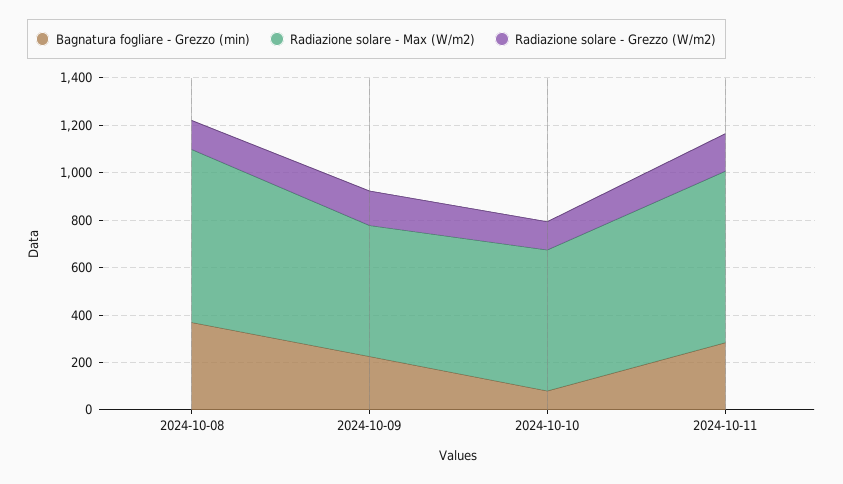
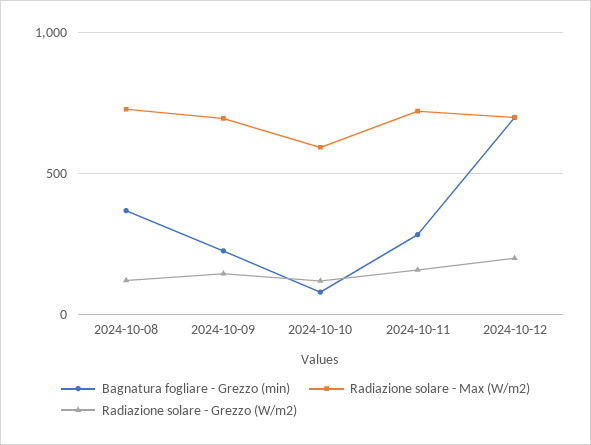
Radiazione solare - Max (W/m2), 2024-10-09: 550 -> 700
Bagnatura fogliare - Grezzo (min), 2024-10-12: none -> 700
Radiazione solare - Max (W/m2), 2024-10-12: none -> 700
Radiazione solare - Grezzo (W/m2), 2024-10-12: none -> 200

